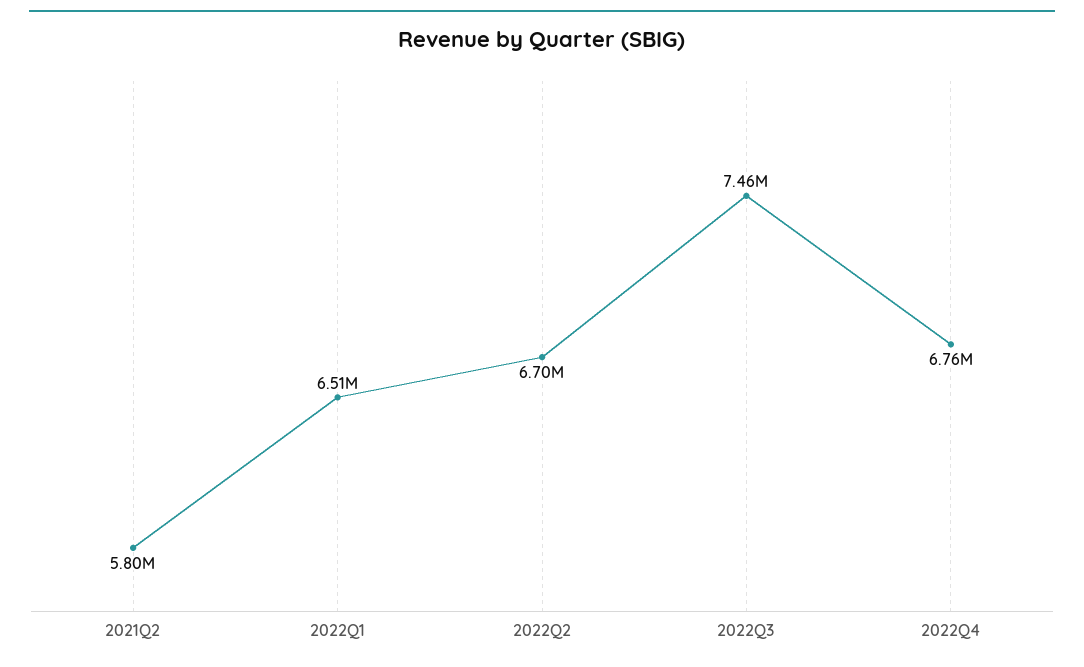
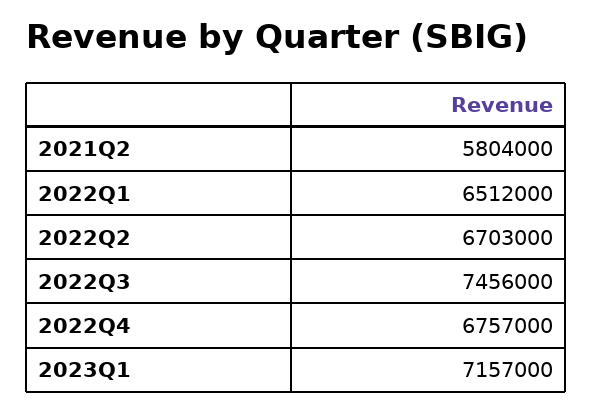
2023Q1: none -> 7157000

